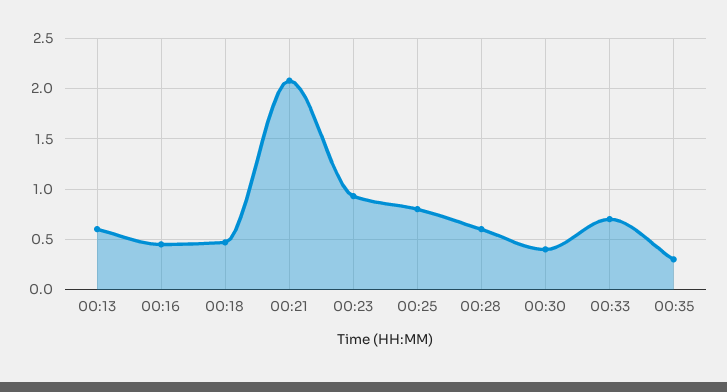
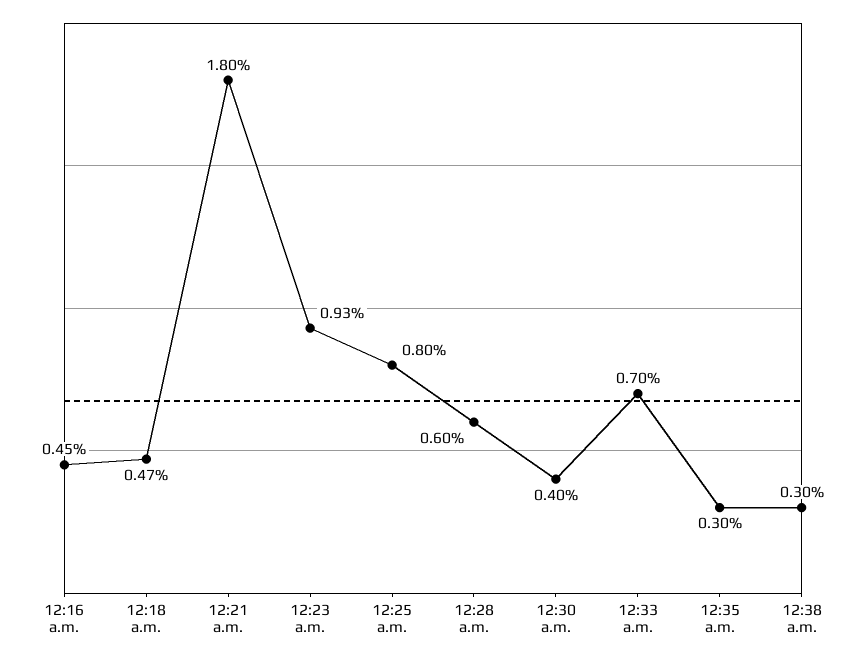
00:13: 0.6 -> none
00:21: 2.1 -> 1.8
12:38 a.m.: none -> 0.3

